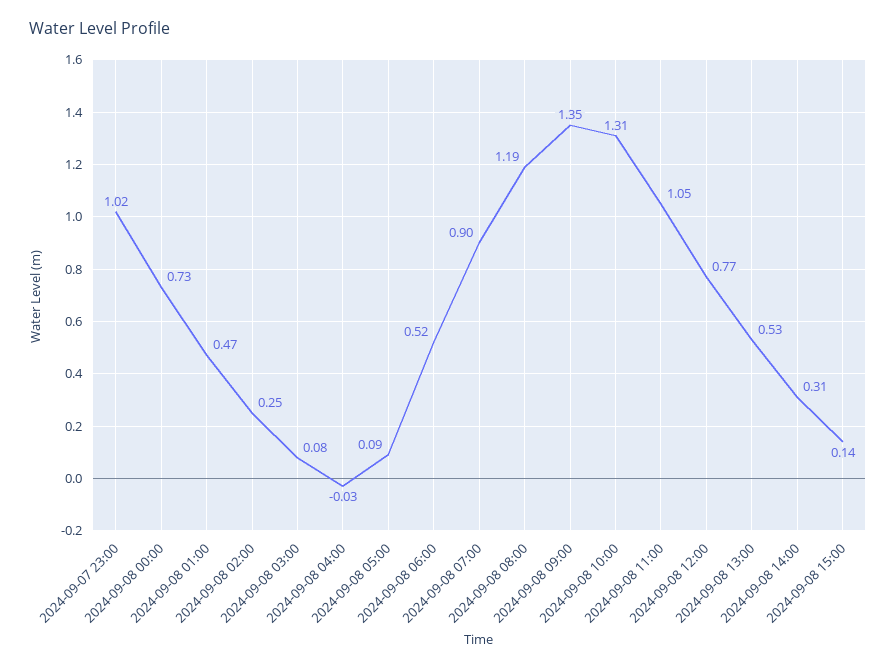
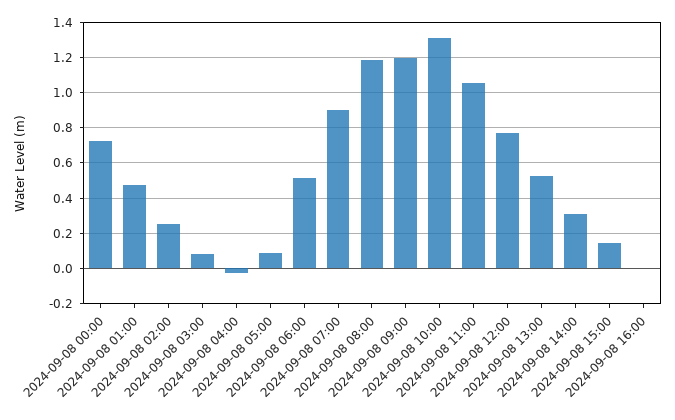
2024-09-07 23:00: 1.02 -> none
2024-09-08 09:00: 1.35 -> 1.2
2024-09-08 16:00: none -> 0

